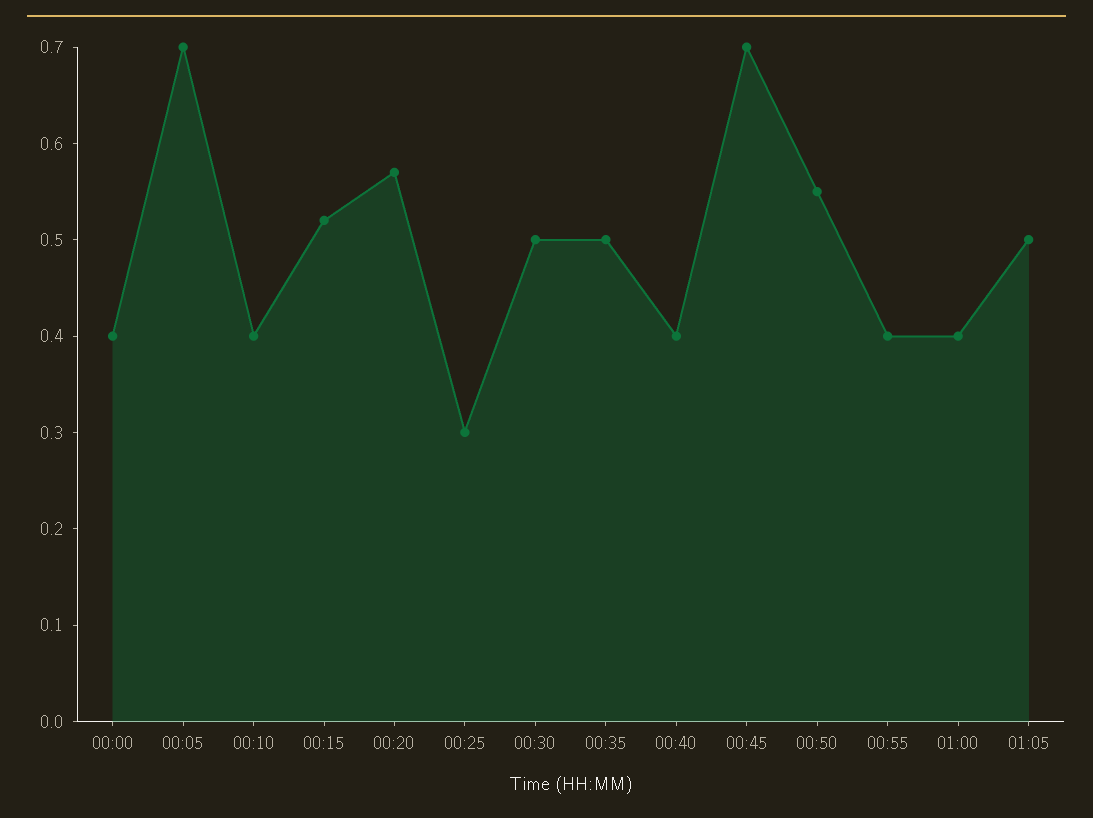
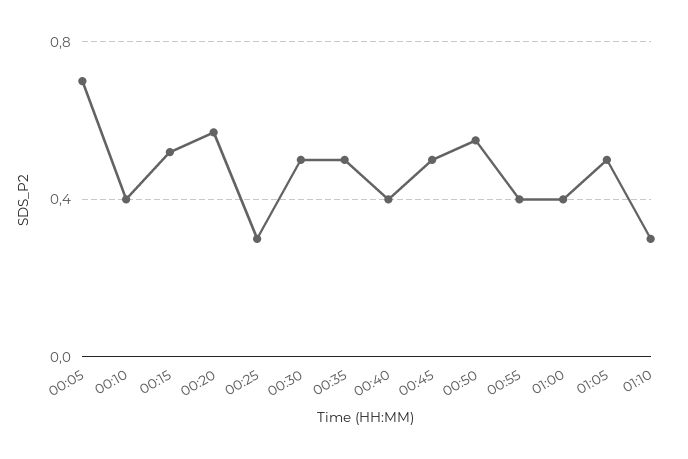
00:00: 0.4 -> none
00:45: 0.7 -> 0.5
01:10: none -> 0.3

